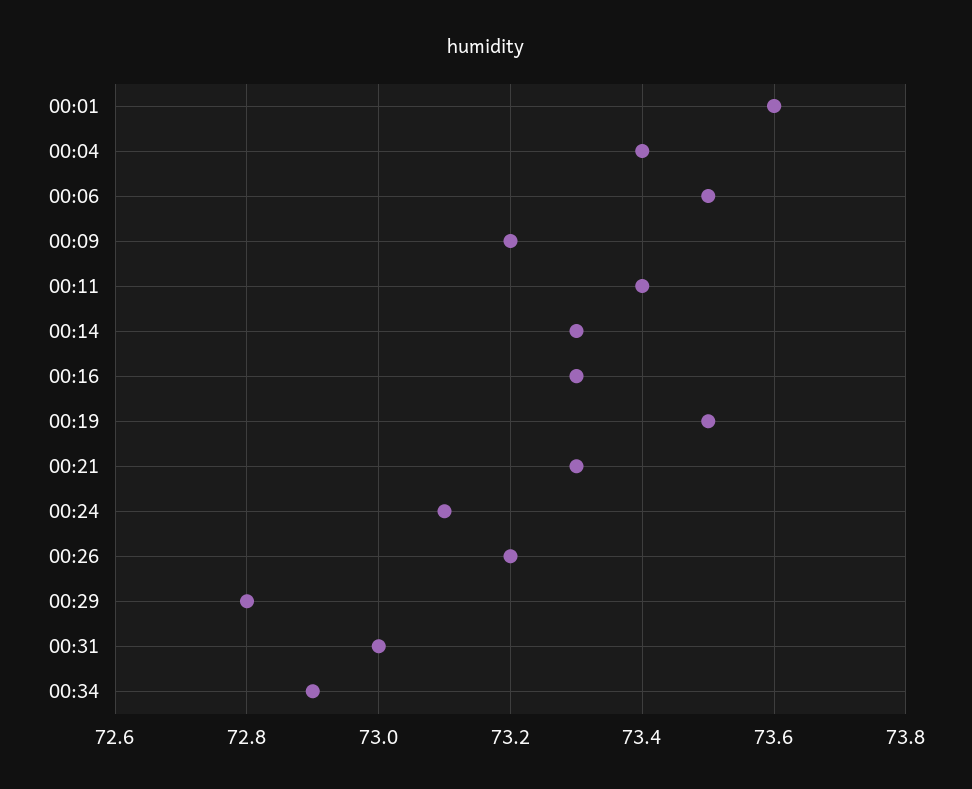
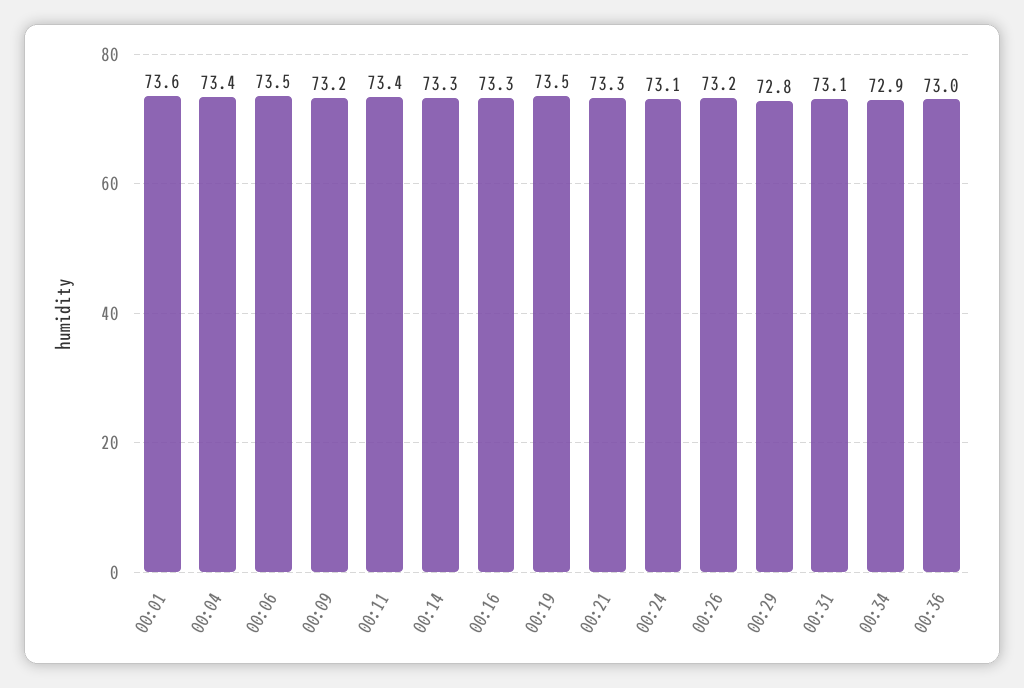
00:31: 73 -> 73.1
00:36: none -> 73

